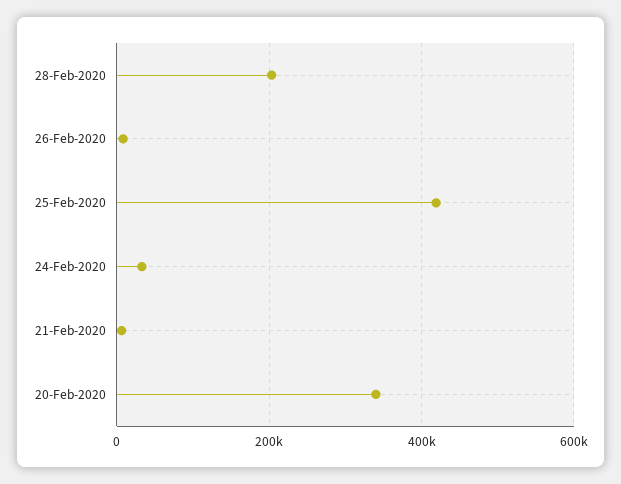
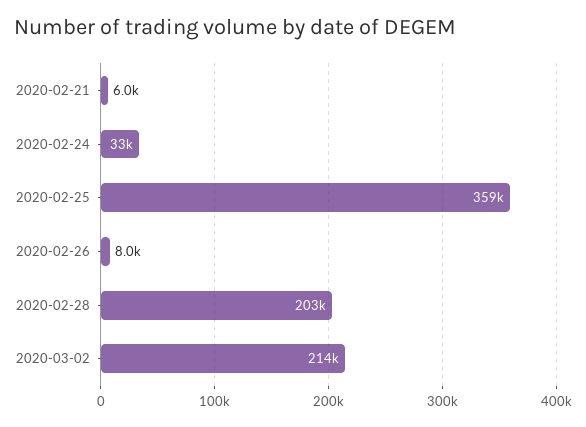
25-Feb-2020: 420000 -> 359000
20-Feb-2020: 340000 -> none
2020-03-02: none -> 214000

